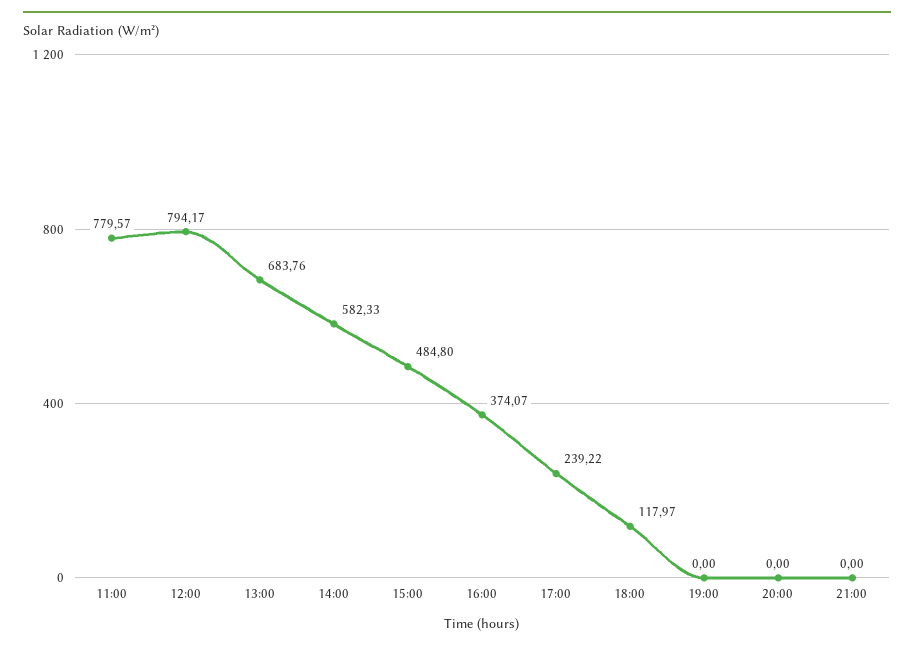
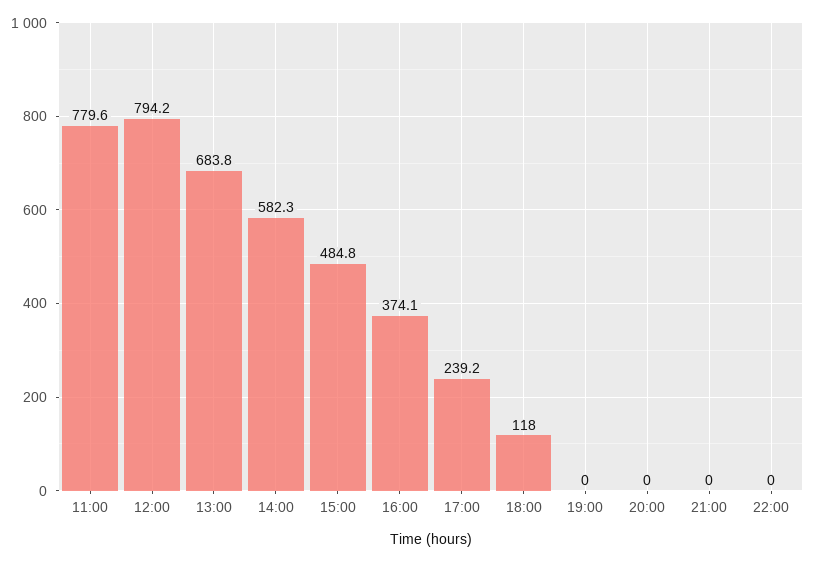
22:00: none -> 0

